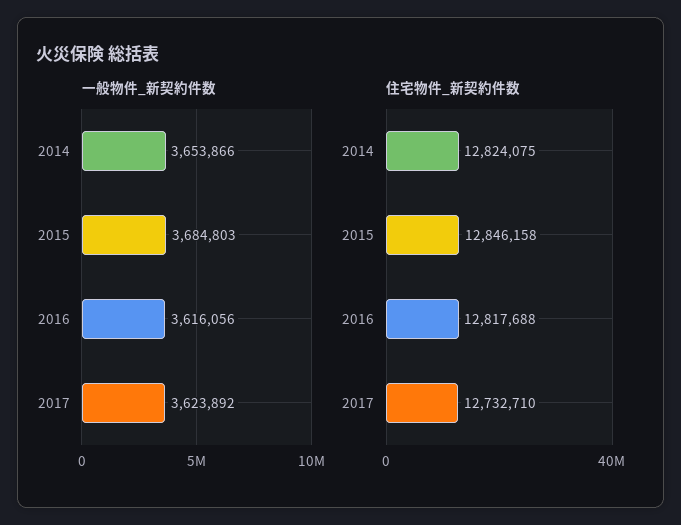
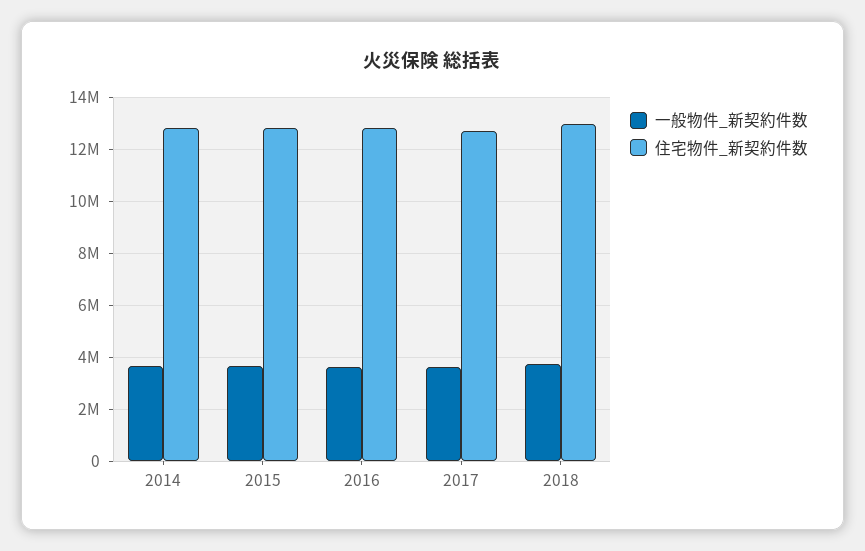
一般物件_新契約件数, 2018: none -> 3750000
住宅物件_新契約件数, 2018: none -> 13000000

